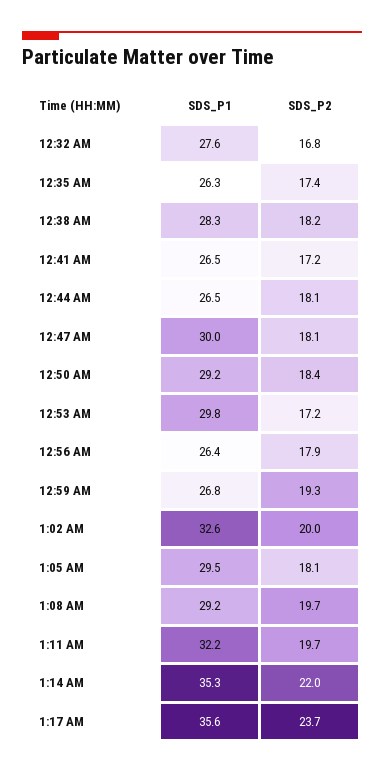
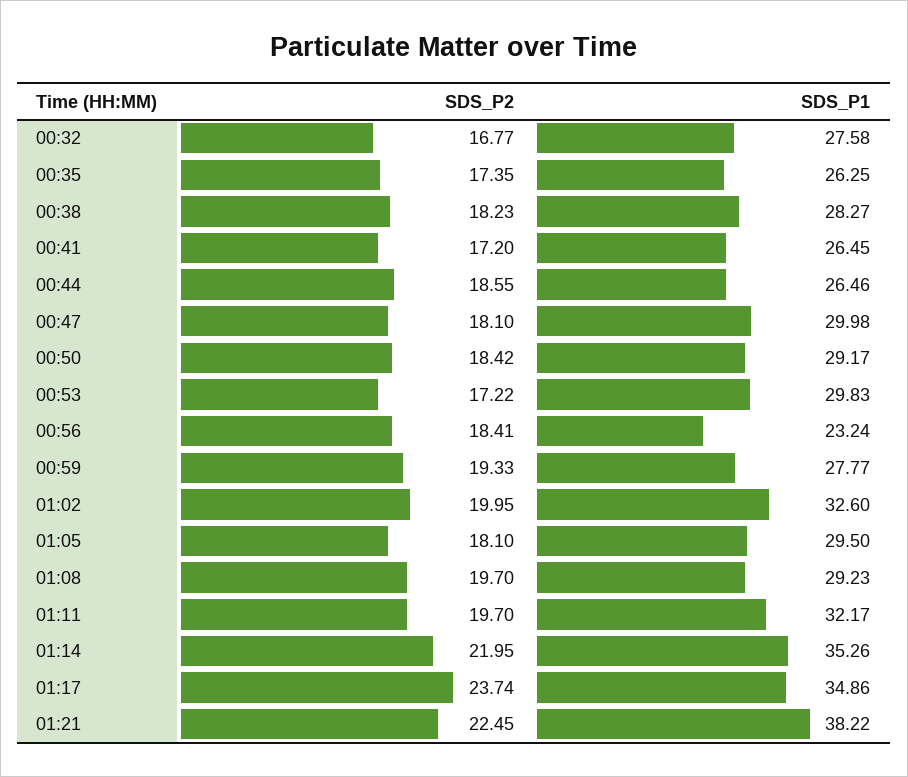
SDS_P2, 12:44 AM: 18.1 -> 18.55
SDS_P1, 12:56 AM: 26.4 -> 23.24
SDS_P2, 12:56 AM: 17.9 -> 18.41
SDS_P1, 12:59 AM: 26.8 -> 27.77
SDS_P1, 1:17 AM: 35.6 -> 34.86
SDS_P2, 01:21: none -> 22.45
SDS_P1, 01:21: none -> 38.22

